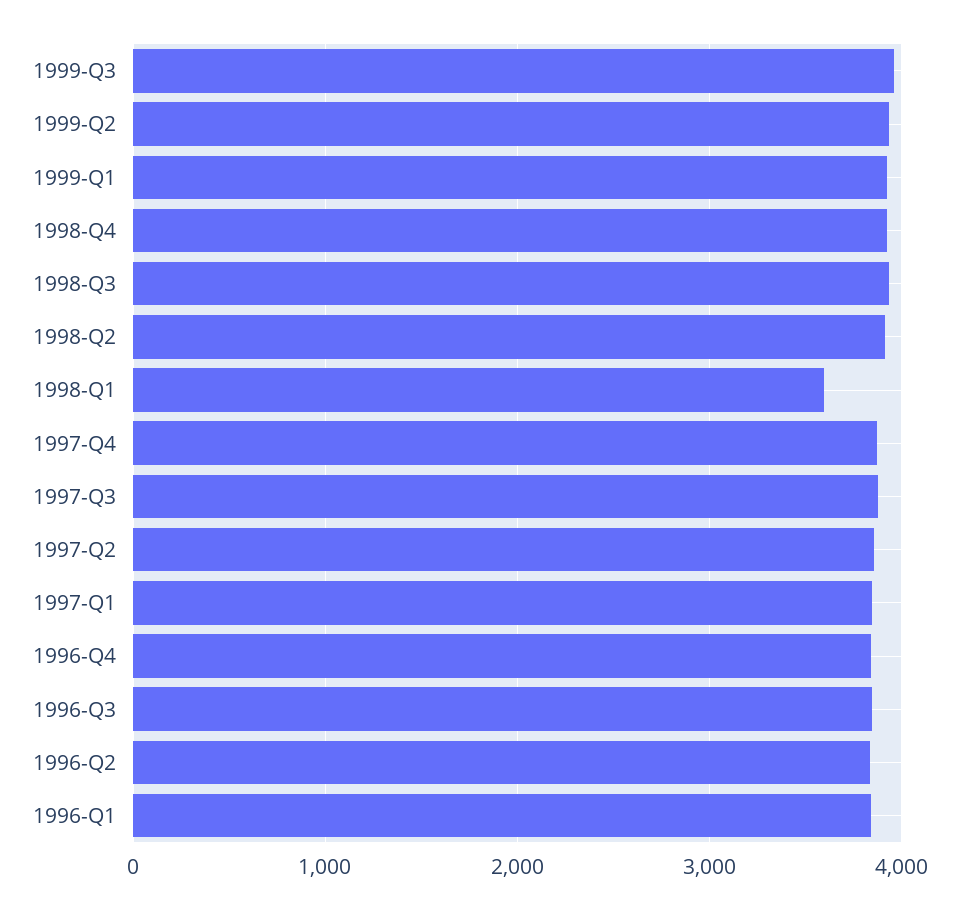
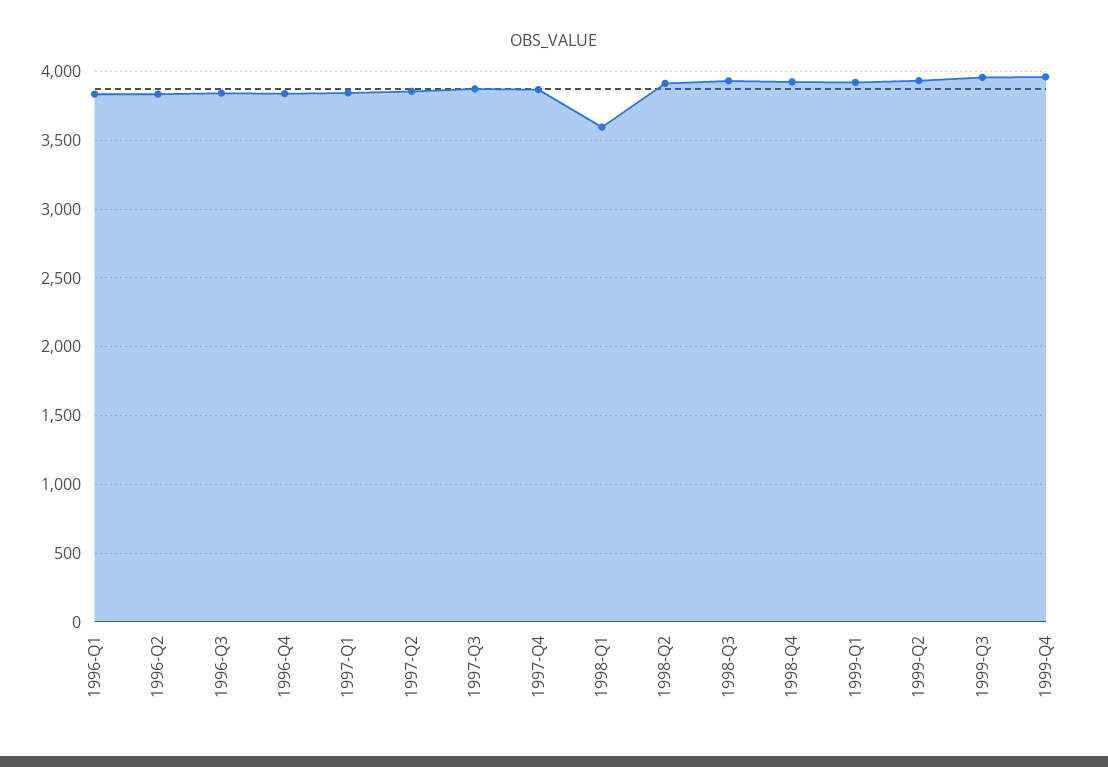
1999-Q4: none -> 3950

